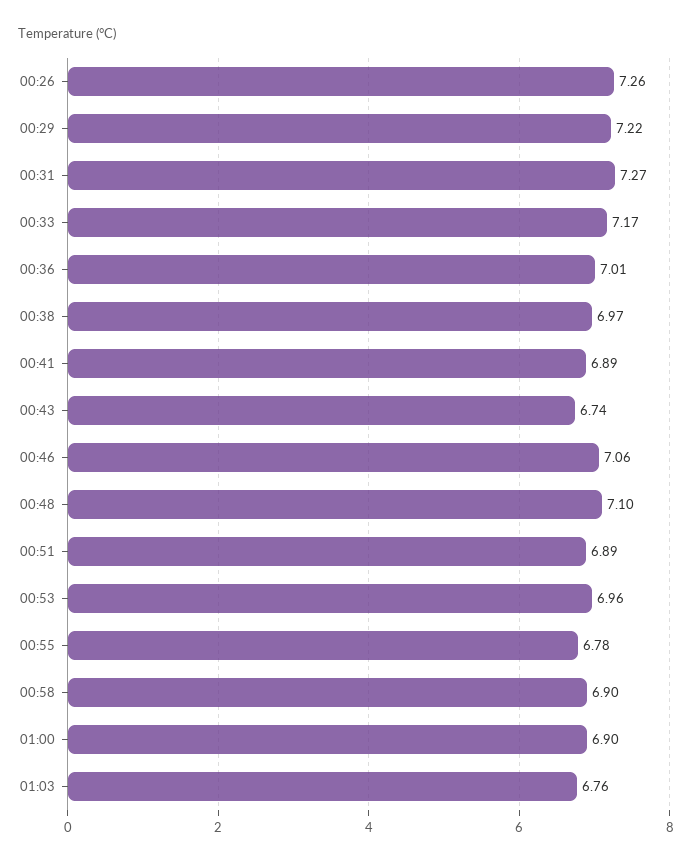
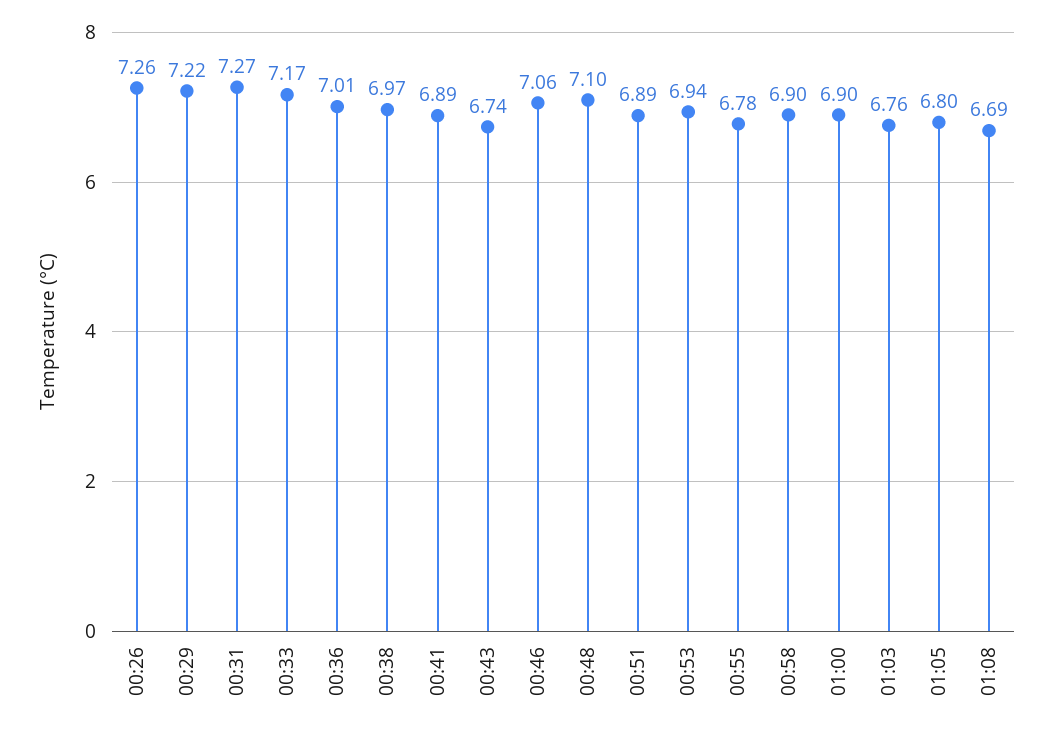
00:53: 6.96 -> 6.94
01:05: none -> 6.8
01:08: none -> 6.69

